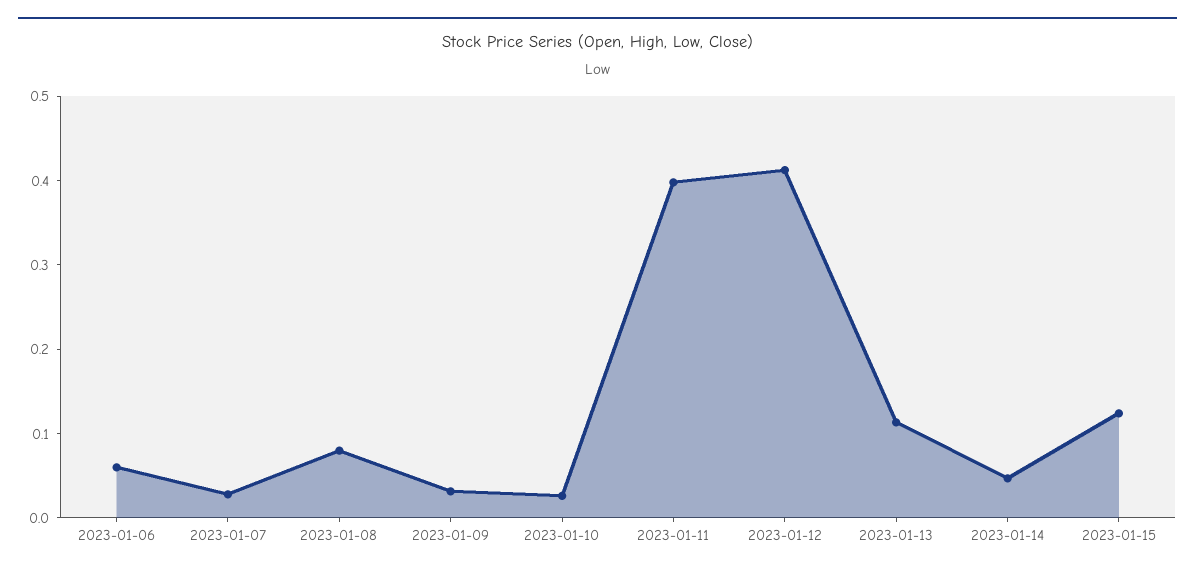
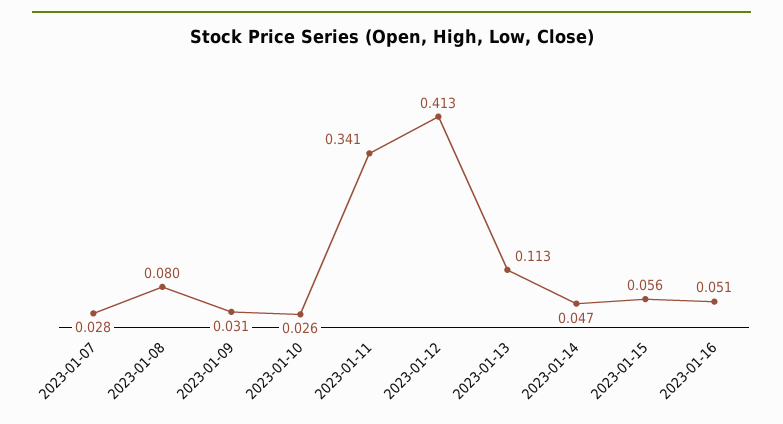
2023-01-06: 0.06 -> none
2023-01-11: 0.4 -> 0.341
2023-01-15: 0.12 -> 0.056
2023-01-16: none -> 0.051

